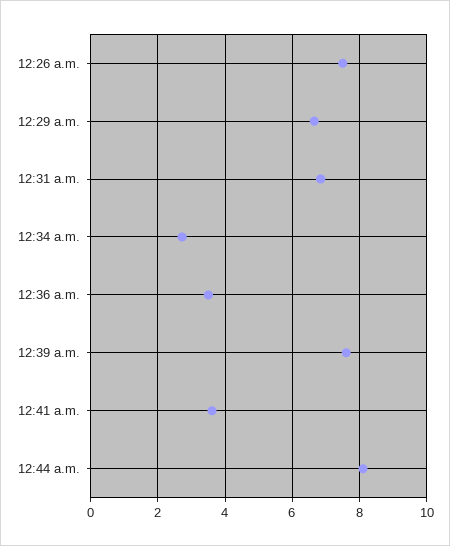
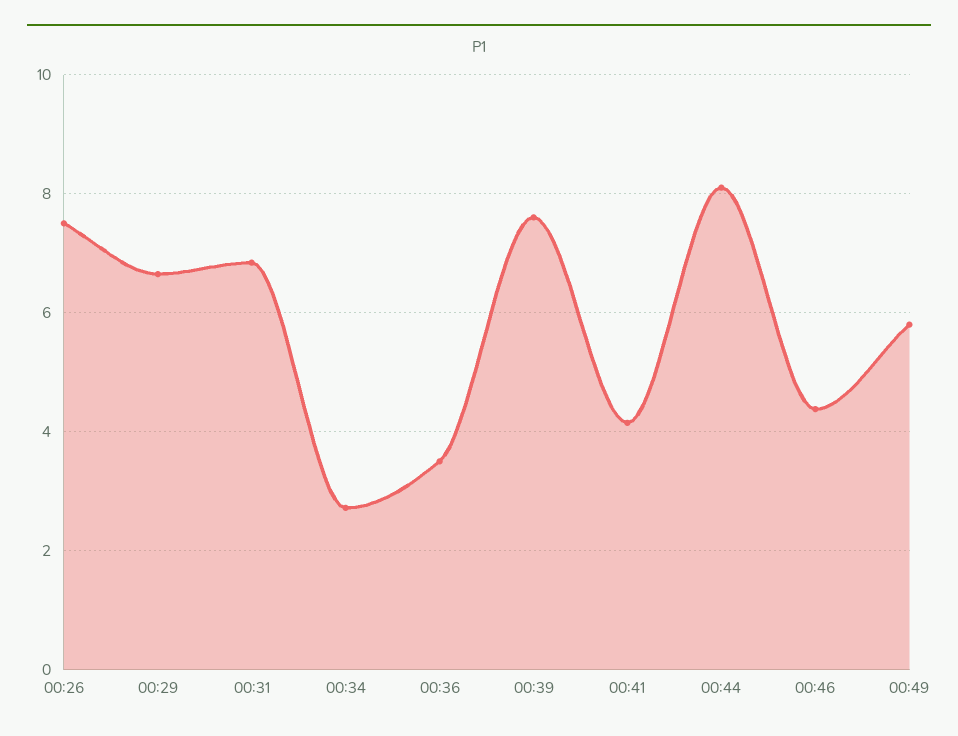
12:41 a.m.: 3.6 -> 4.2
00:46: none -> 4.4
00:49: none -> 5.8

